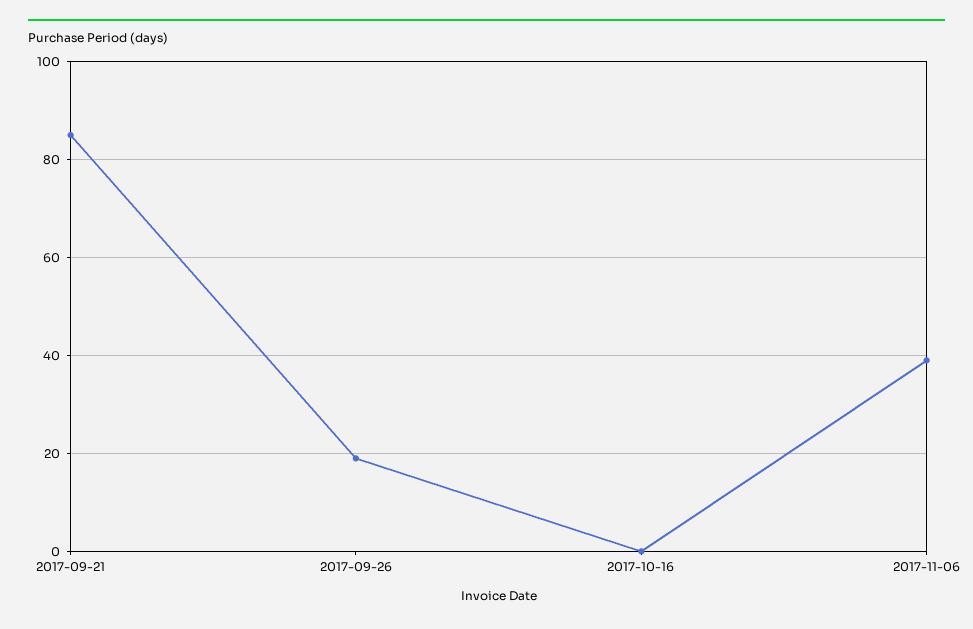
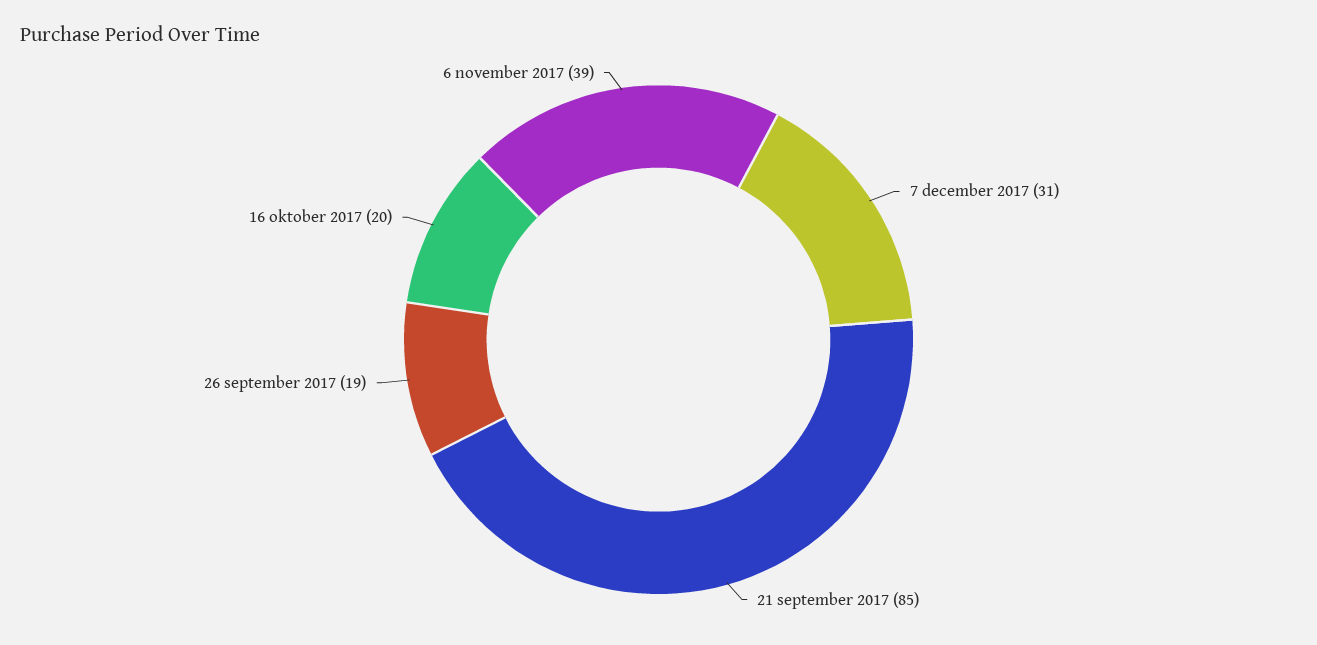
2017-10-16: 0 -> 20
7 december 2017: none -> 31

